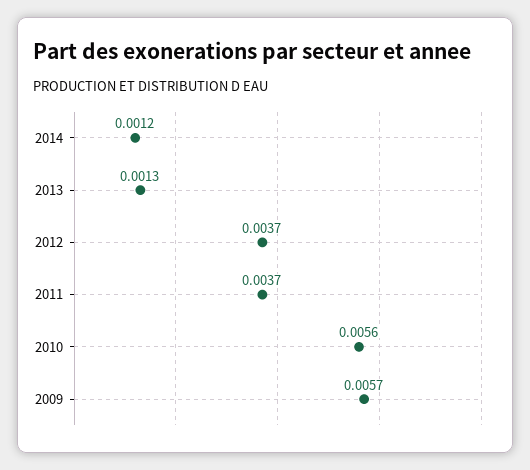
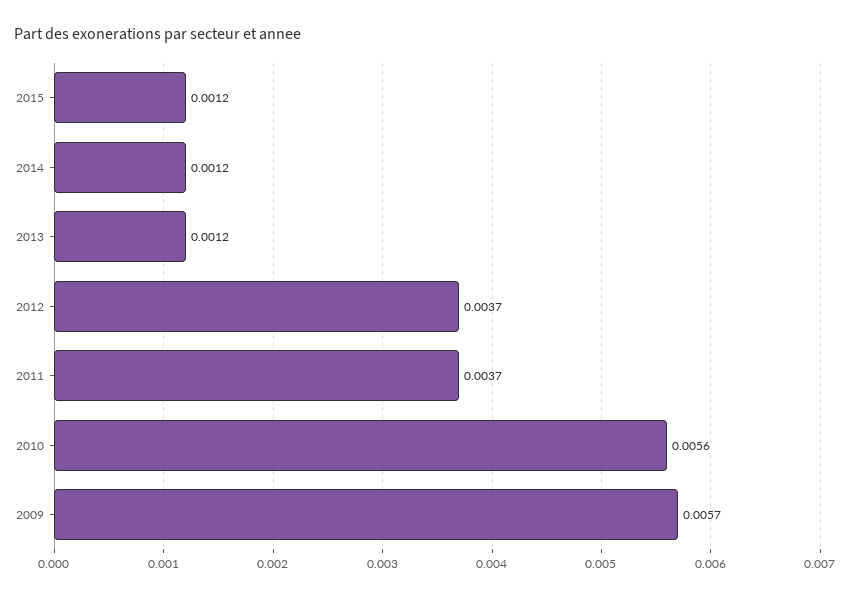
2013: 0.0013 -> 0.0012
2015: none -> 0.0012

